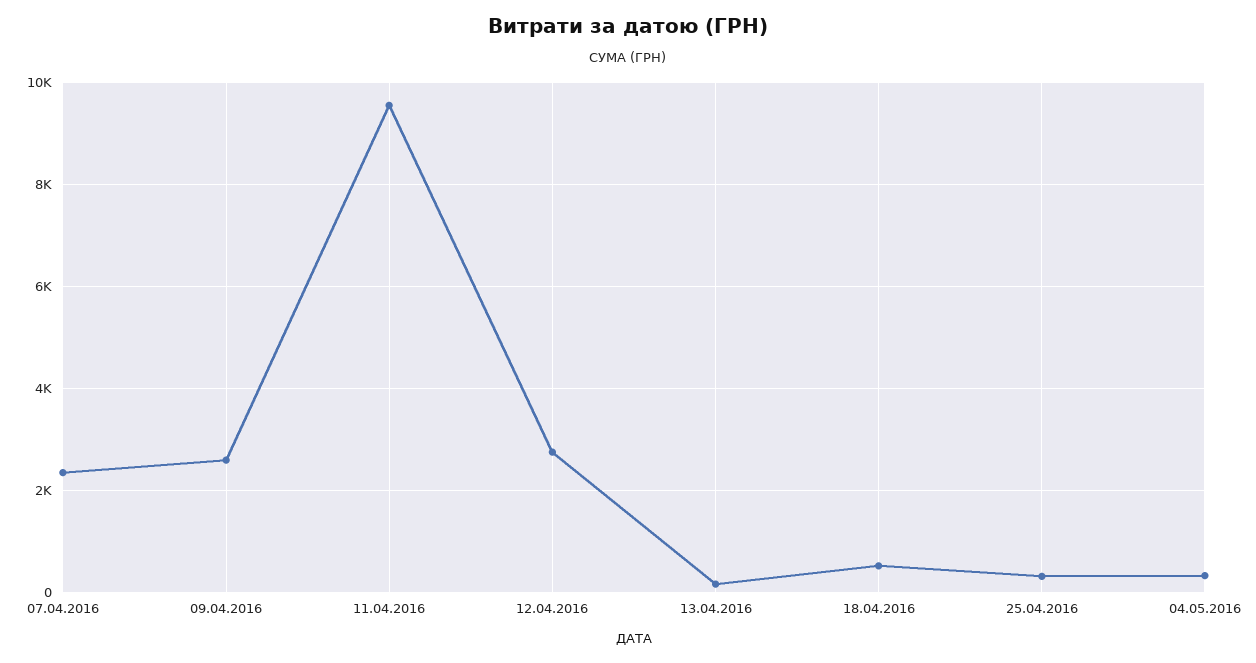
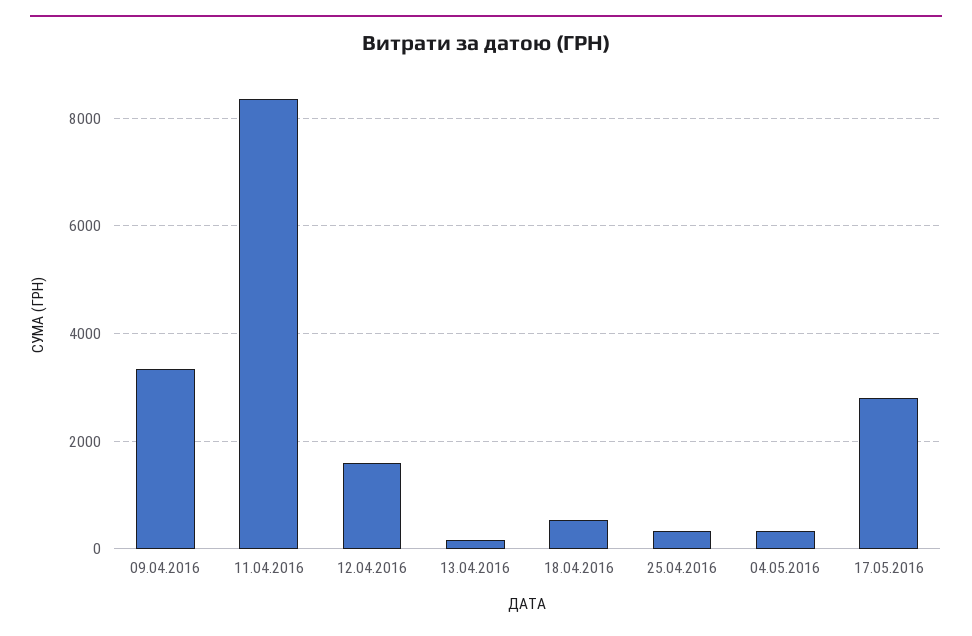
07.04.2016: 2400 -> none
09.04.2016: 2600 -> 3400
11.04.2016: 9600 -> 8400
12.04.2016: 2800 -> 1600
17.05.2016: none -> 2800

